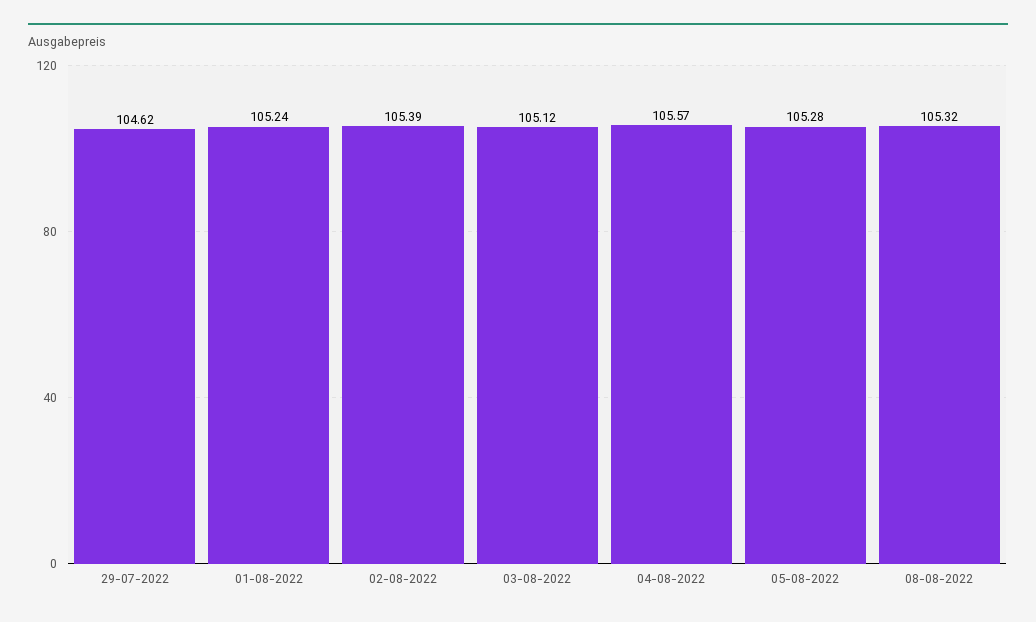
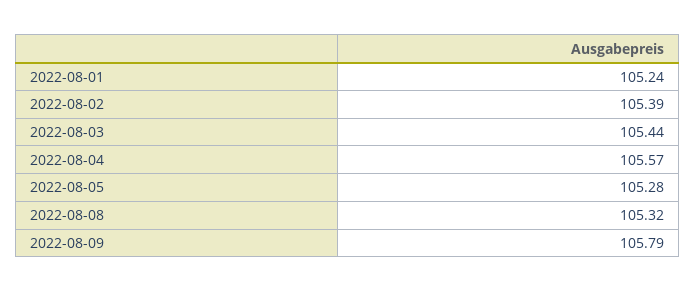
29-07-2022: 104.62 -> none
03-08-2022: 105.12 -> 105.44
2022-08-09: none -> 105.79

